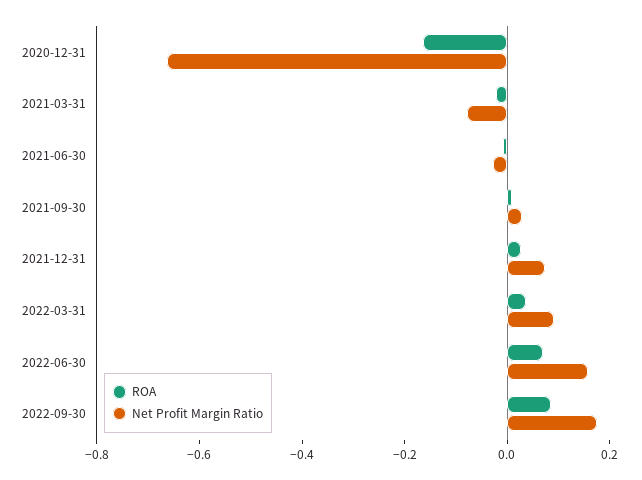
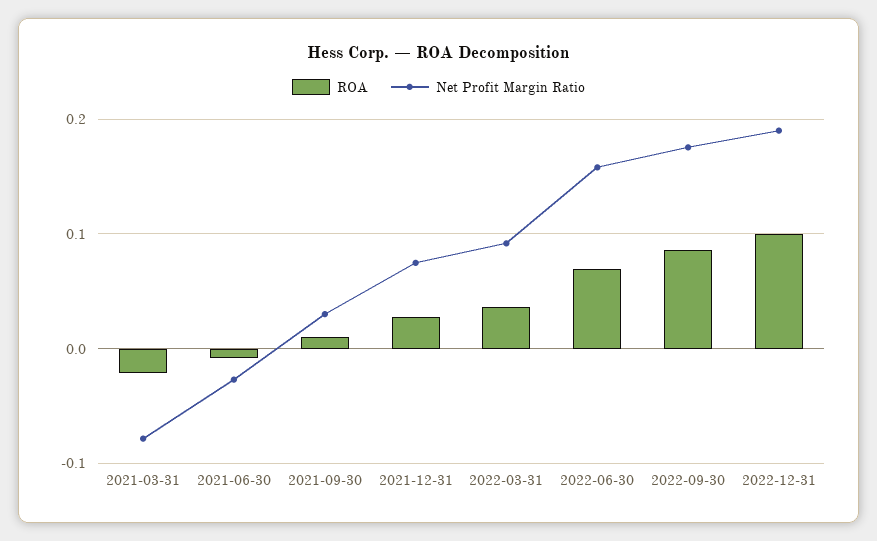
ROA, 2020-12-31: -0.15 -> none
Net Profit Margin Ratio, 2020-12-31: -0.65 -> none
ROA, 2022-12-31: none -> 0.1
Net Profit Margin Ratio, 2022-12-31: none -> 0.19

